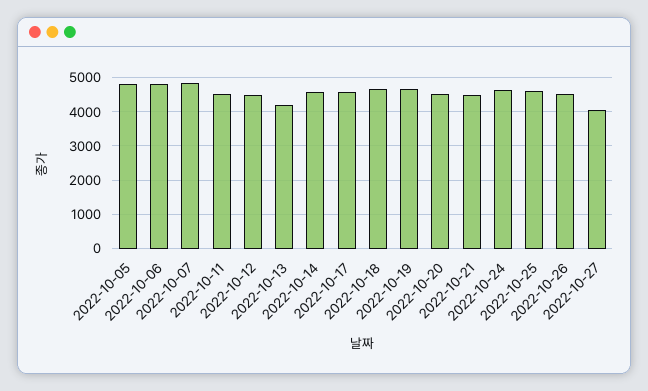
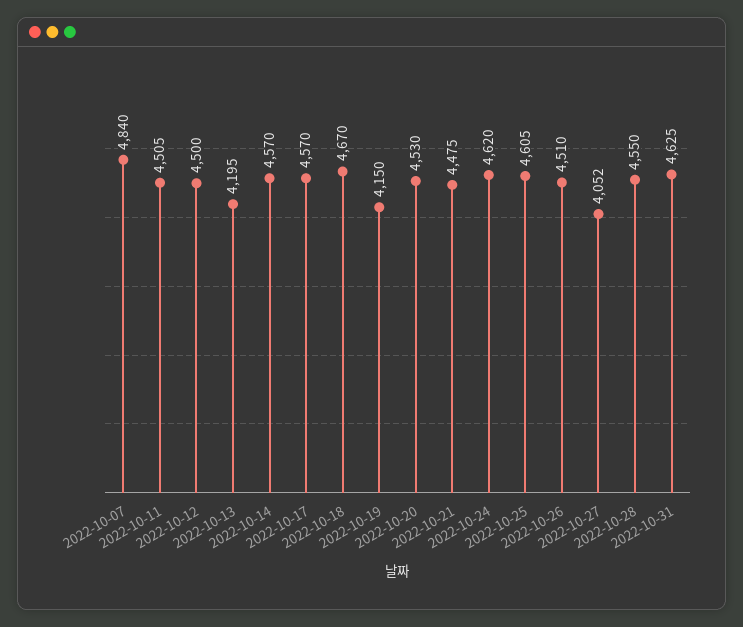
2022-10-05: 4800 -> none
2022-10-06: 4800 -> none
2022-10-19: 4600 -> 4150
2022-10-28: none -> 4550
2022-10-31: none -> 4625

